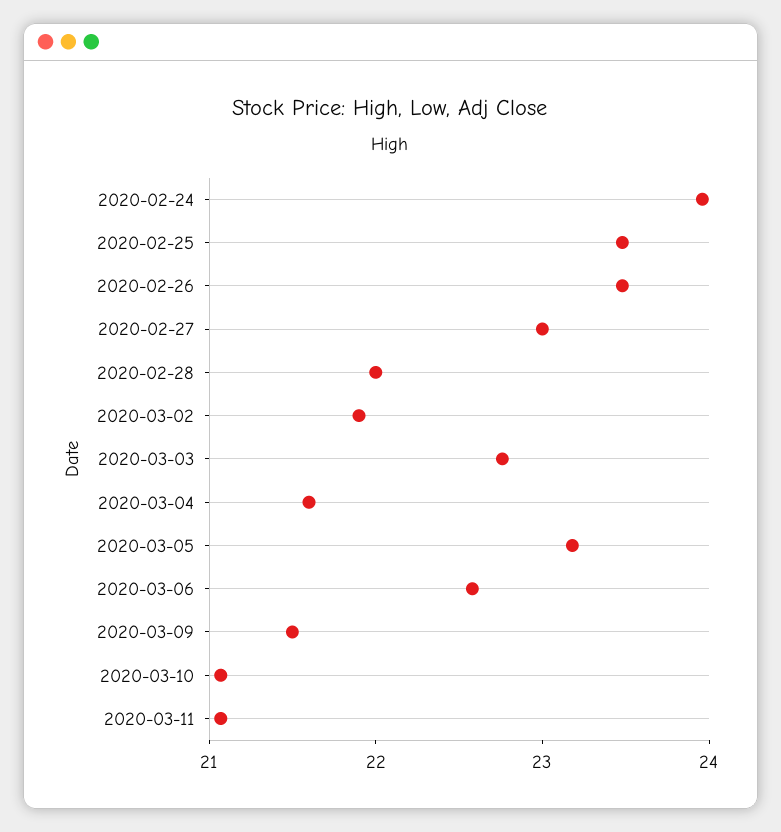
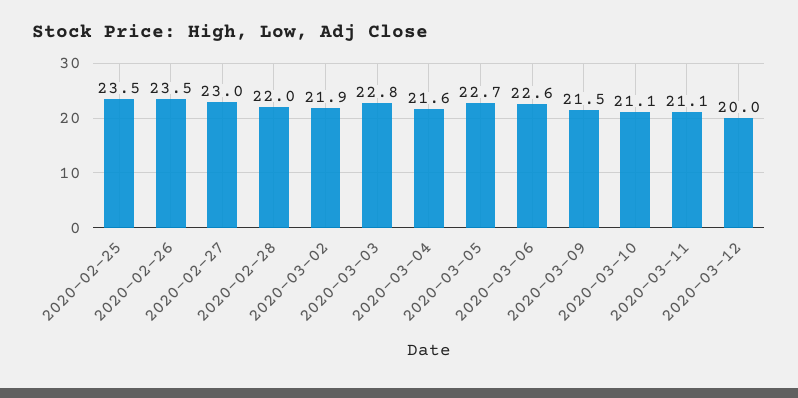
2020-02-24: 24 -> none
2020-03-05: 23.2 -> 22.7
2020-03-12: none -> 20

